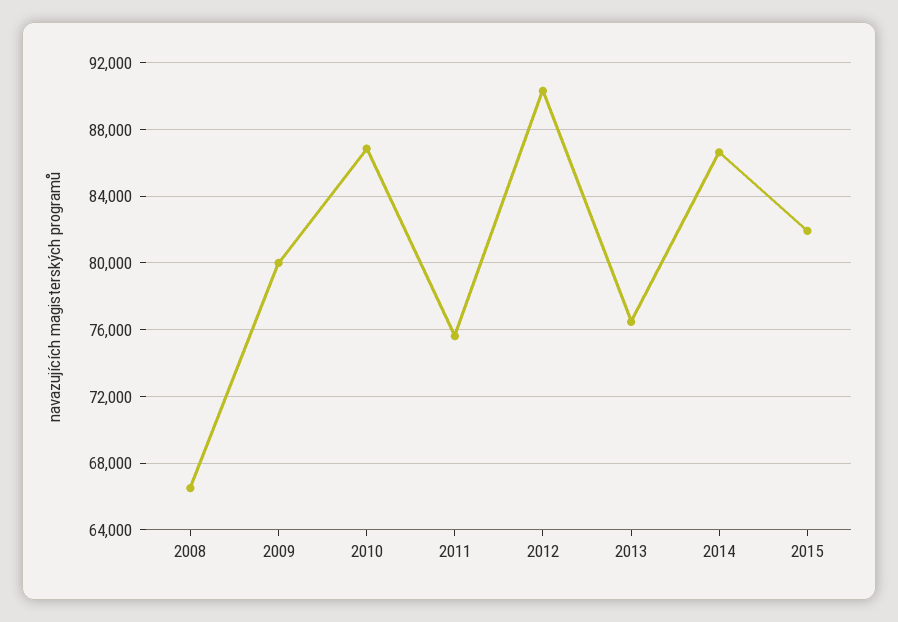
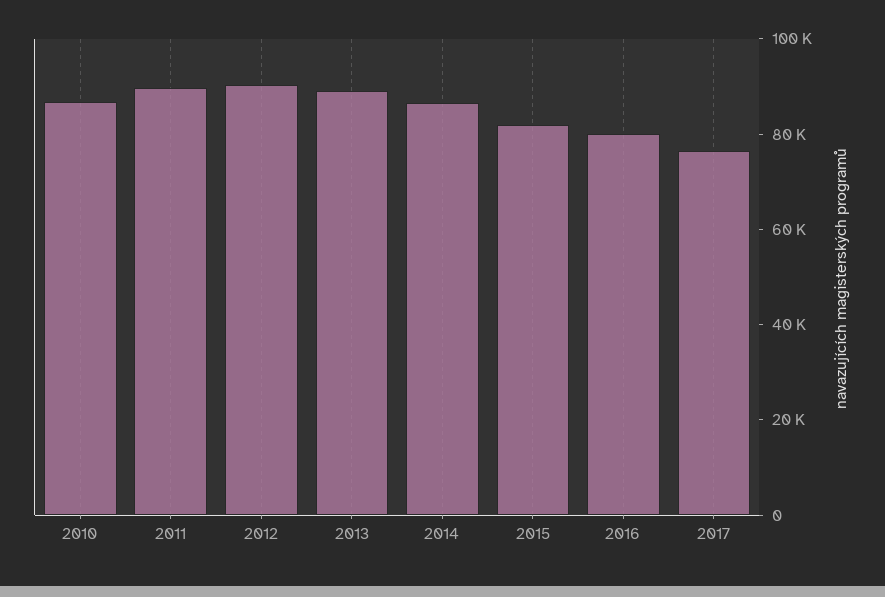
2008: 66500 -> none
2009: 80000 -> none
2011: 75500 -> 90000
2013: 76500 -> 90000
2016: none -> 80000
2017: none -> 75000

